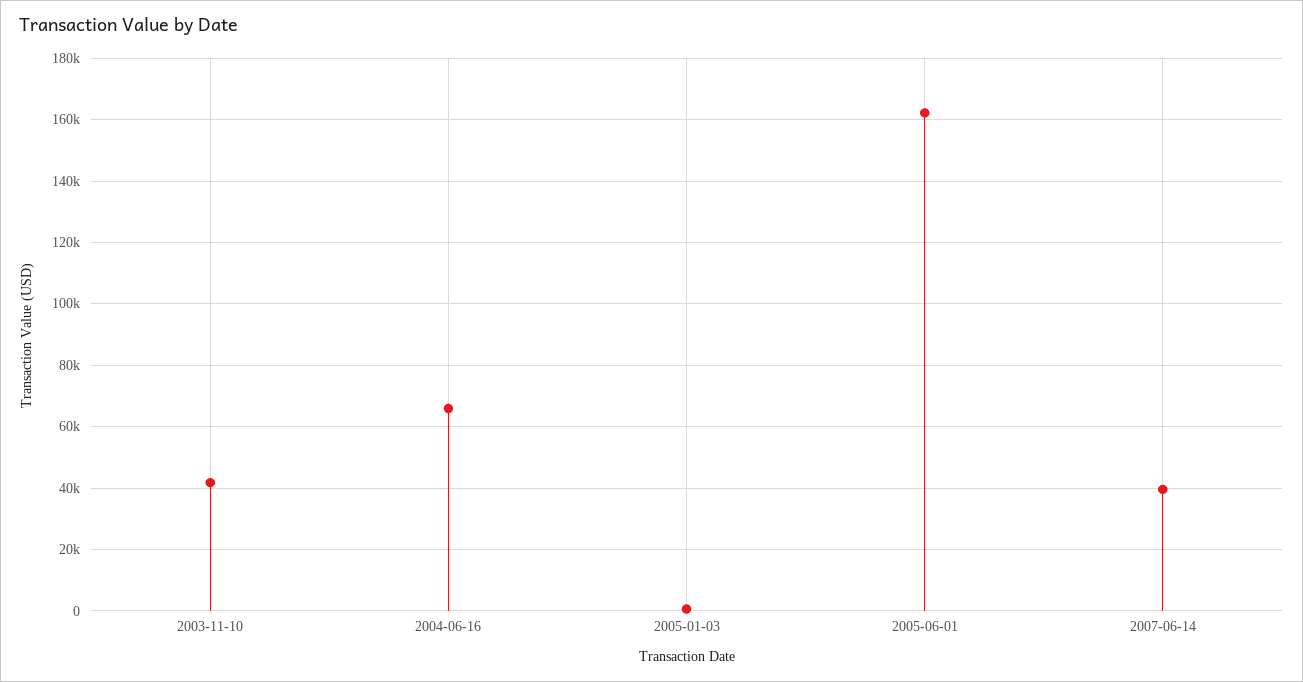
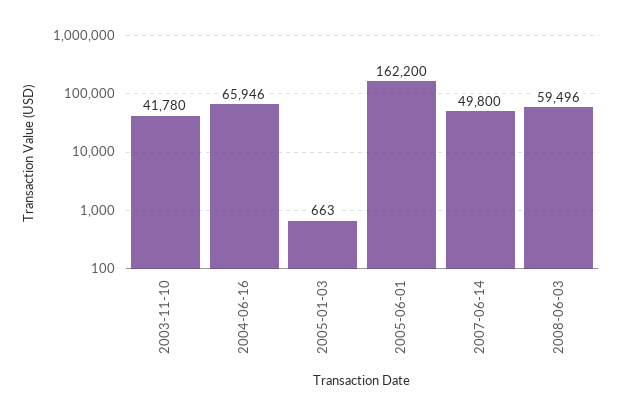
2007-06-14: 40000 -> 49800
2008-06-03: none -> 59496

